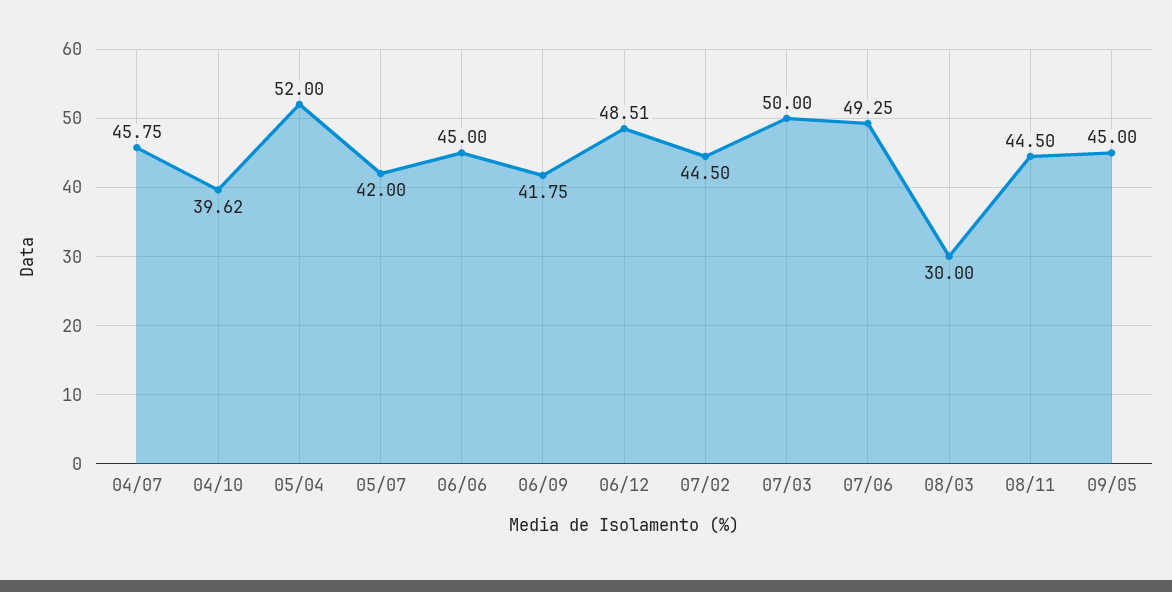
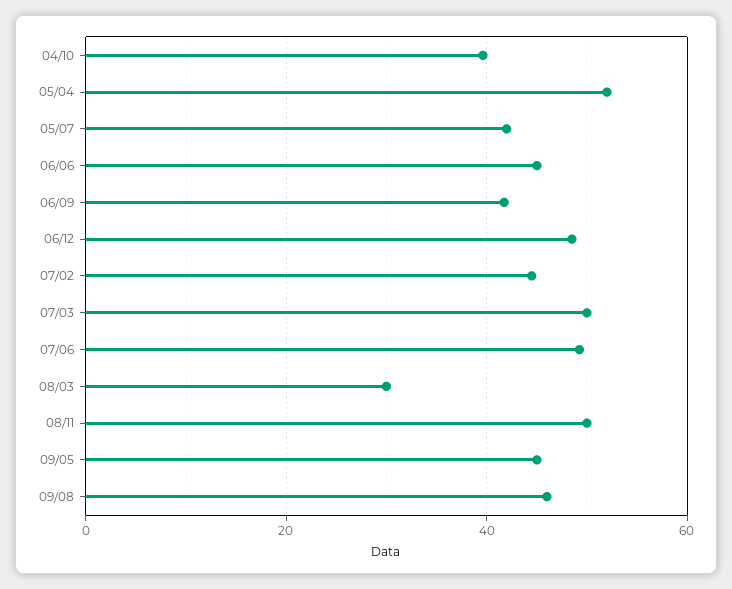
04/07: 45.75 -> none
08/11: 44.5 -> 50
09/08: none -> 46

